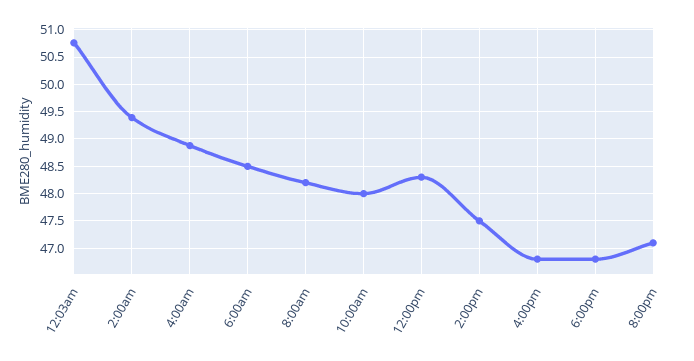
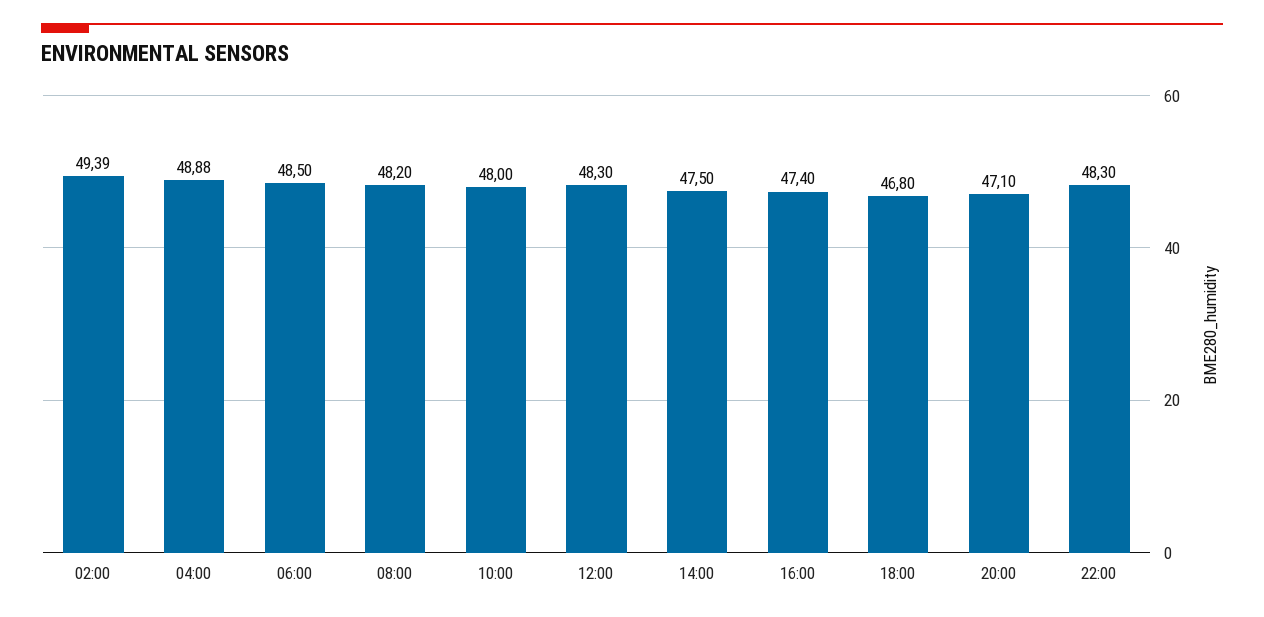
12:03am: 50.75 -> none
4:00pm: 46.75 -> 47.4
22:00: none -> 48.3

